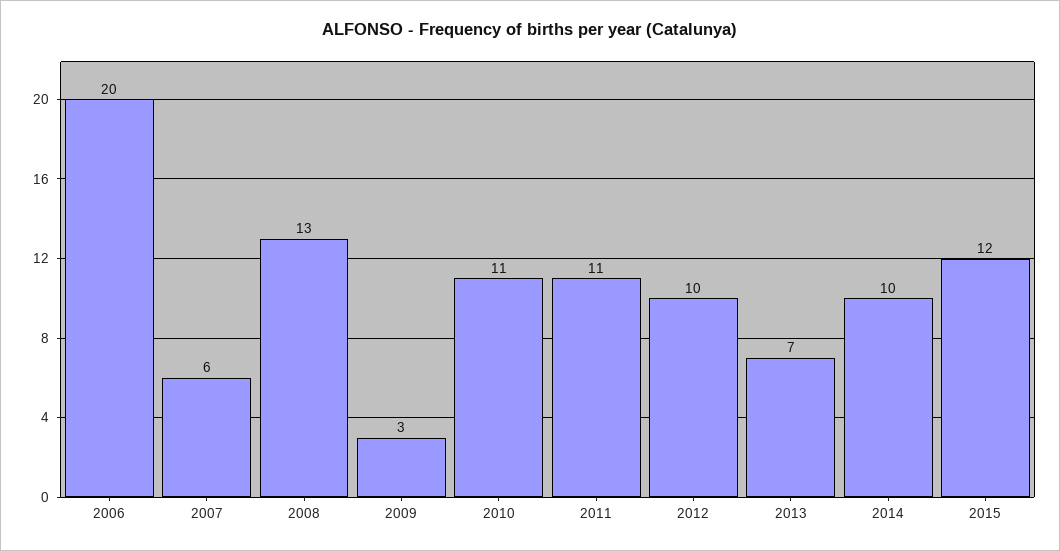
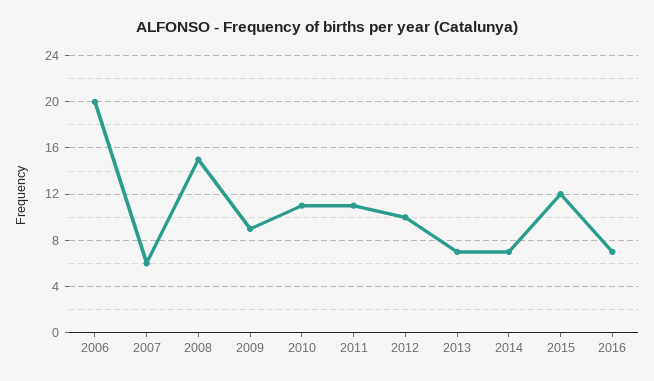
2008: 13 -> 15
2009: 3 -> 9
2014: 10 -> 7
2016: none -> 7

